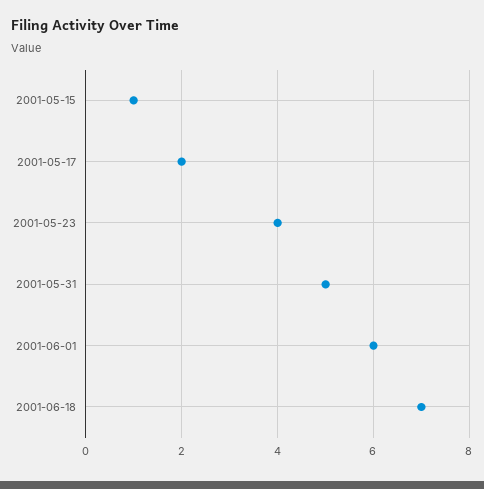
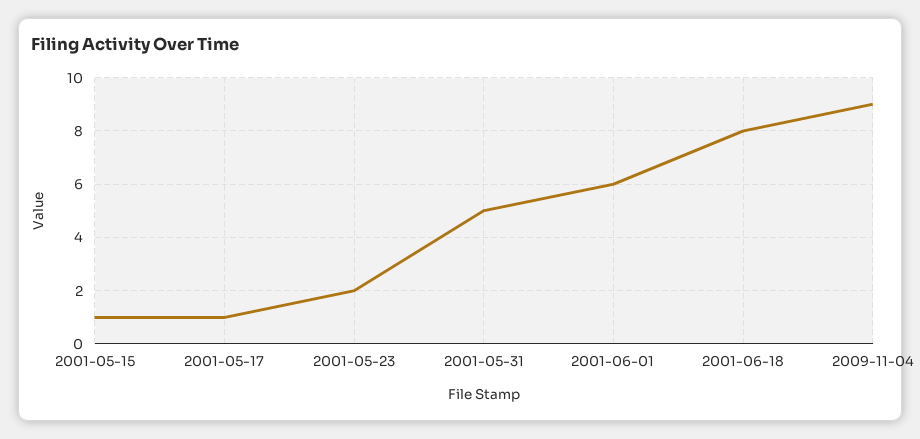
2001-05-17: 2 -> 1
2001-05-23: 4 -> 2
2001-06-18: 7 -> 8
2009-11-04: none -> 9

